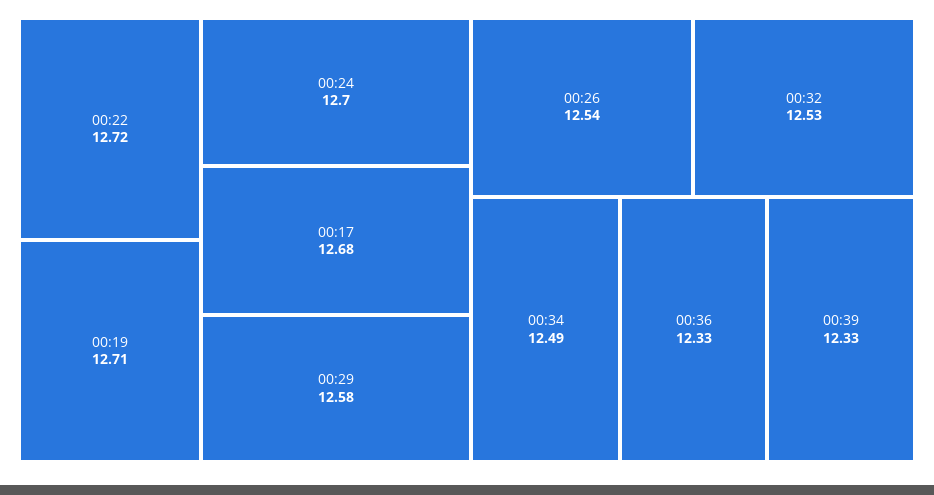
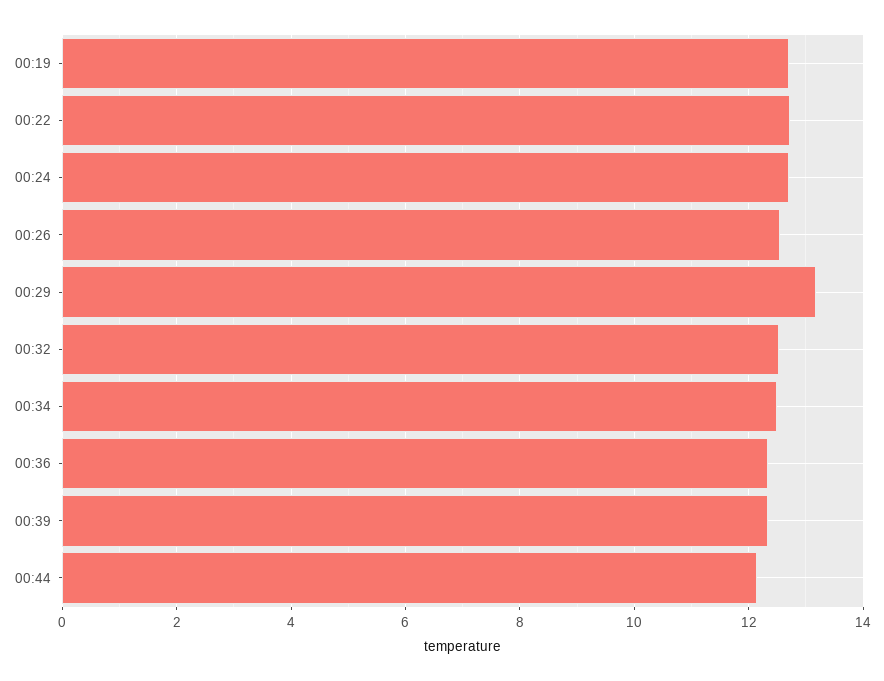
00:17: 12.68 -> none
00:29: 12.58 -> 13.2
00:44: none -> 12.2

